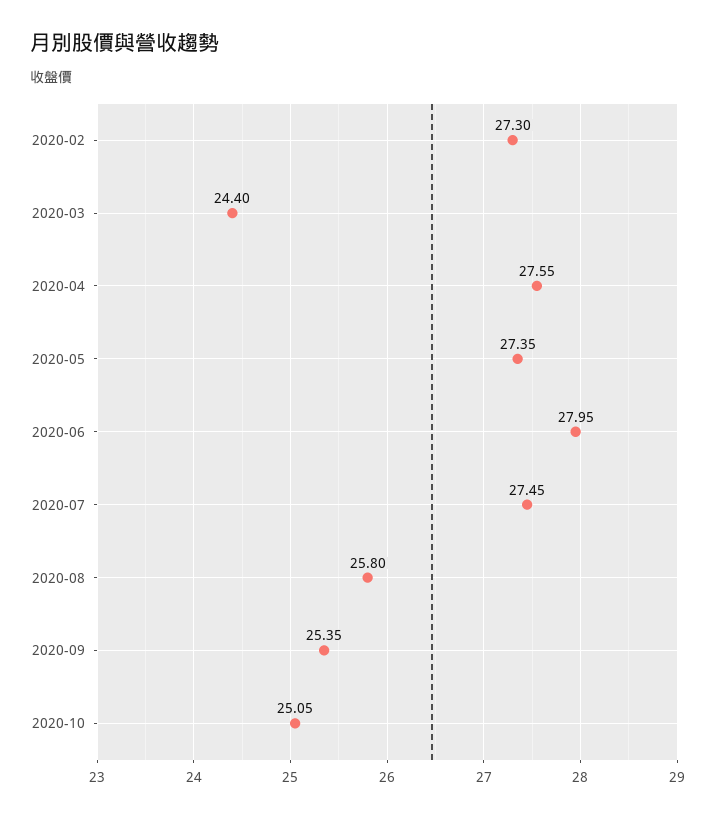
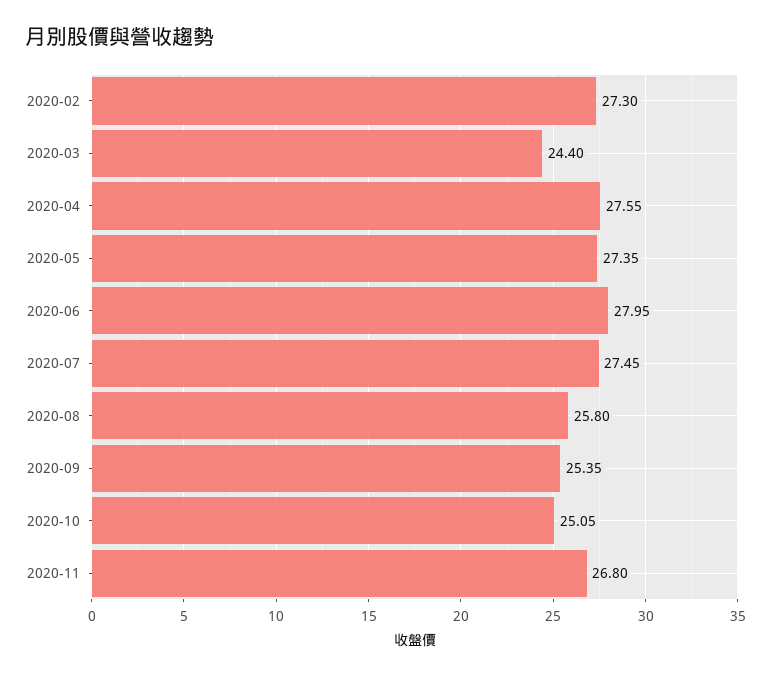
2020-11: none -> 26.8

